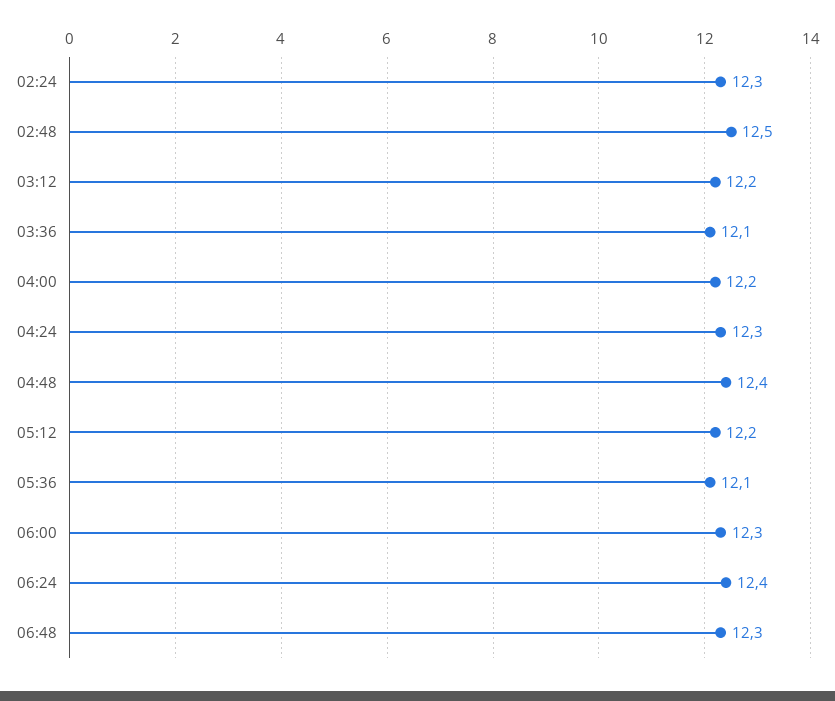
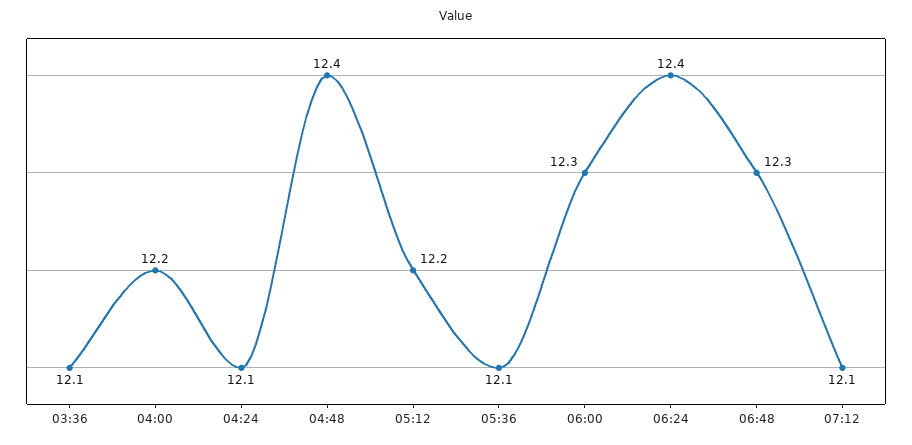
02:24: 12.3 -> none
02:48: 12.5 -> none
03:12: 12.2 -> none
04:24: 12.3 -> 12.1
07:12: none -> 12.1

